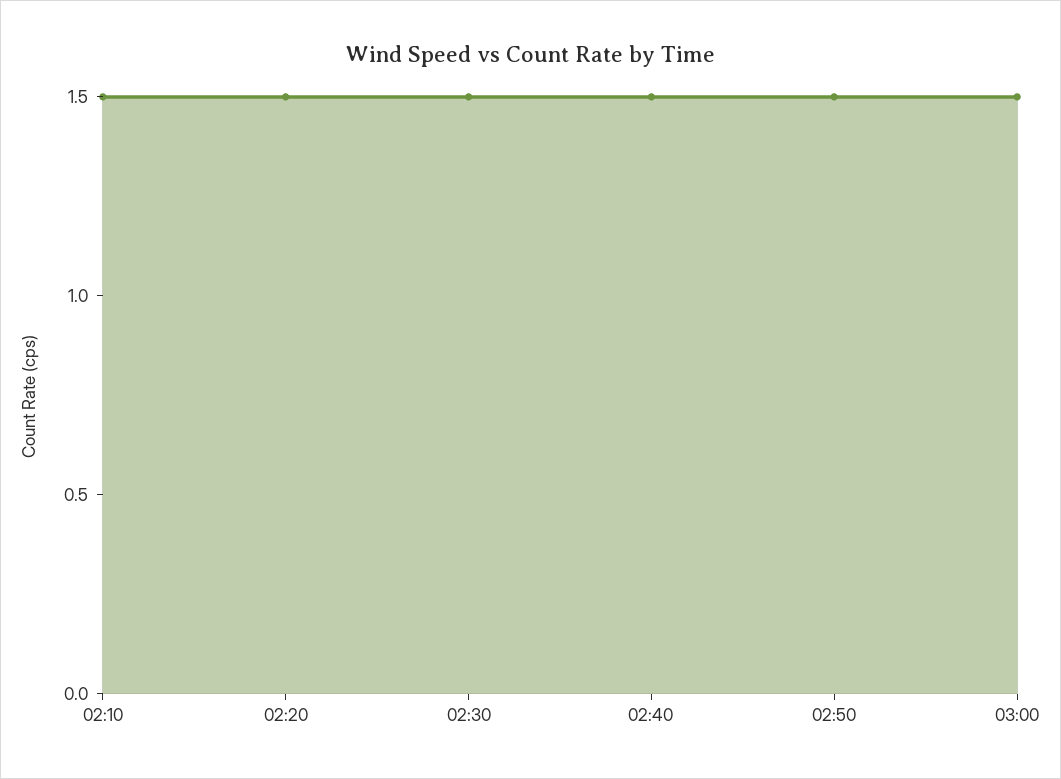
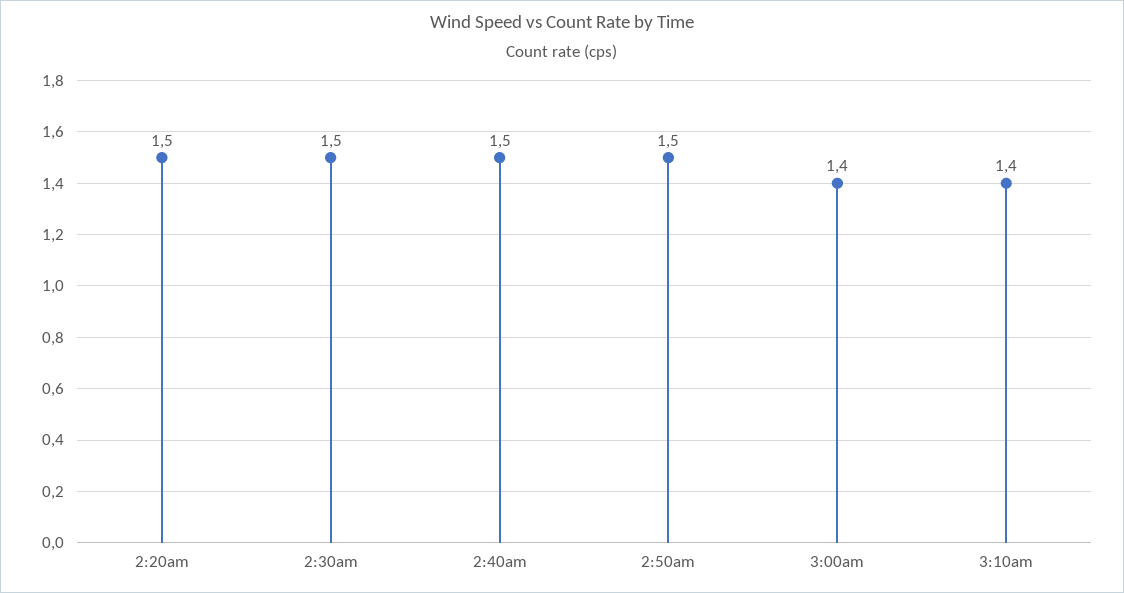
02:10: 1.5 -> none
03:00: 1.5 -> 1.4
3:10am: none -> 1.4

